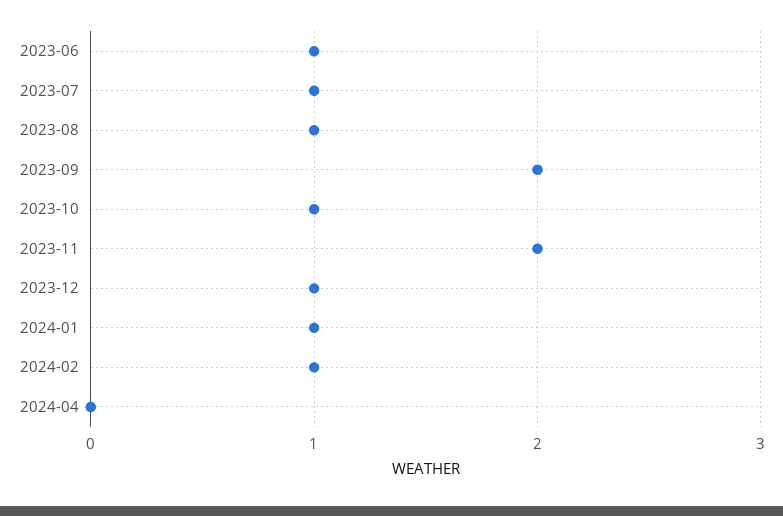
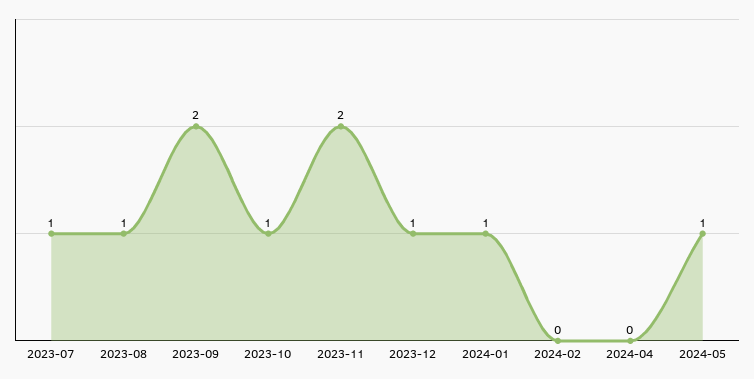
2023-06: 1 -> none
2024-02: 1 -> 0
2024-05: none -> 1

